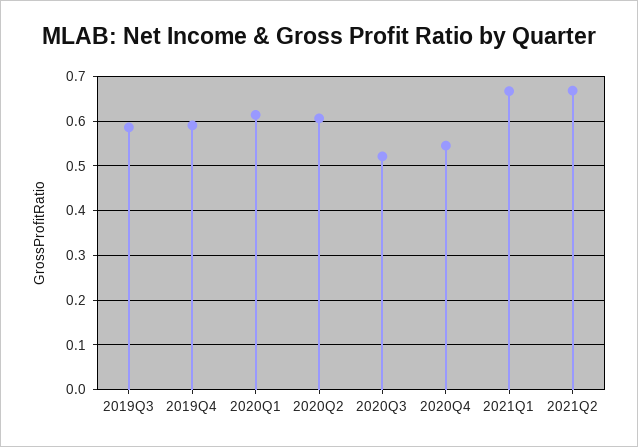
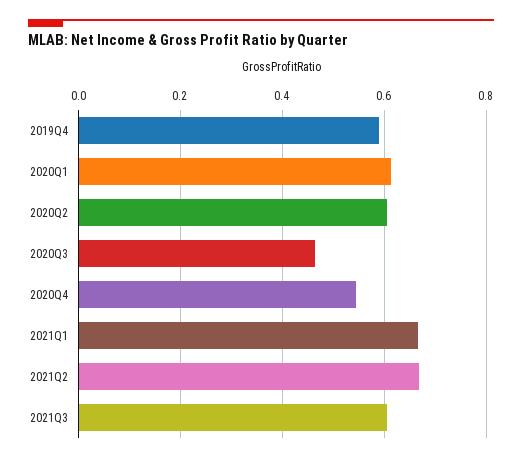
2019Q3: 0.58 -> none
2020Q3: 0.52 -> 0.46
2021Q3: none -> 0.6

